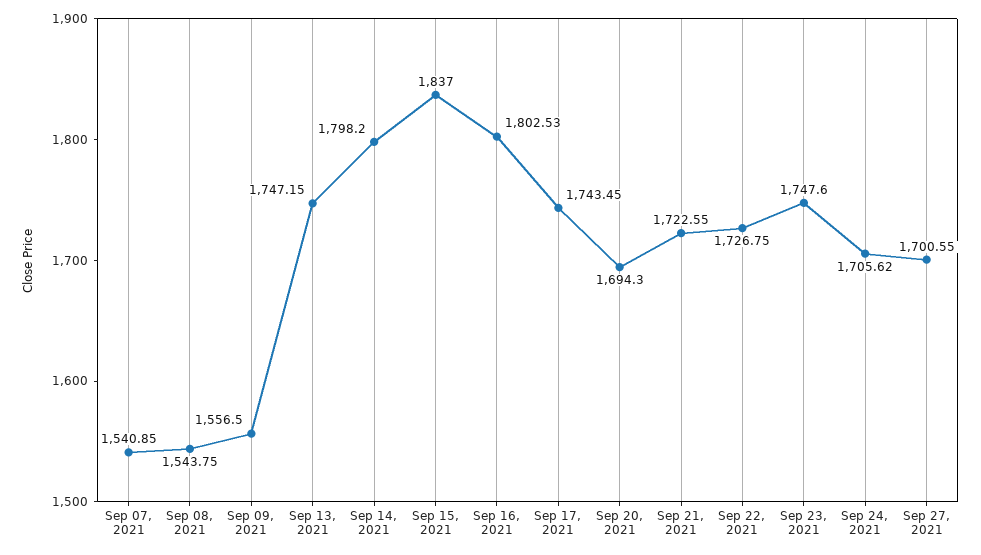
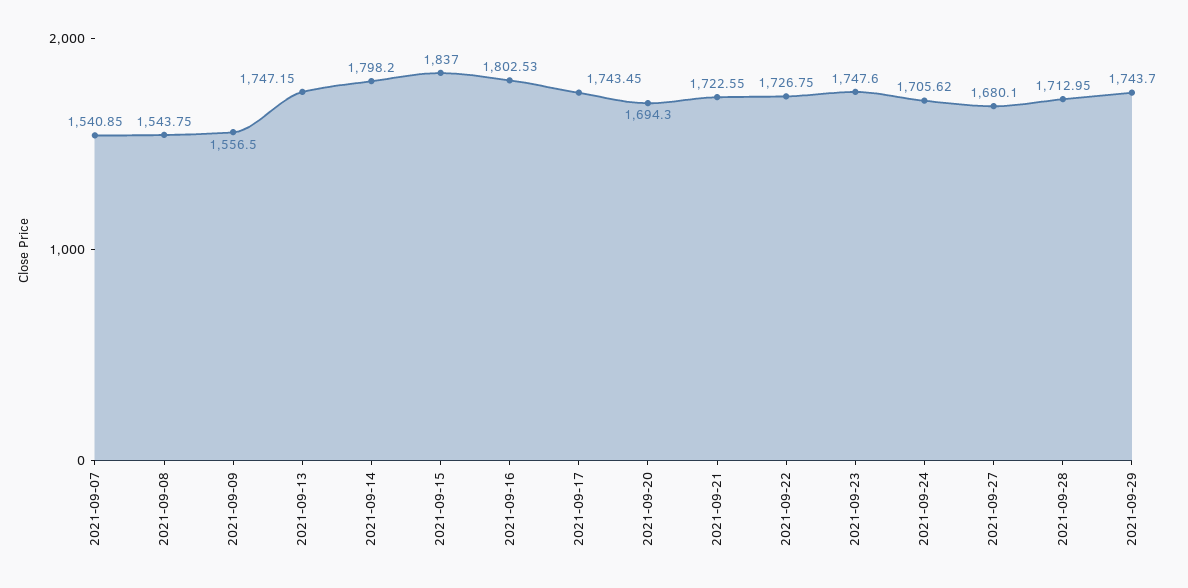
Sep 27, 2021: 1700.55 -> 1680.1
2021-09-28: none -> 1712.95
2021-09-29: none -> 1743.7

